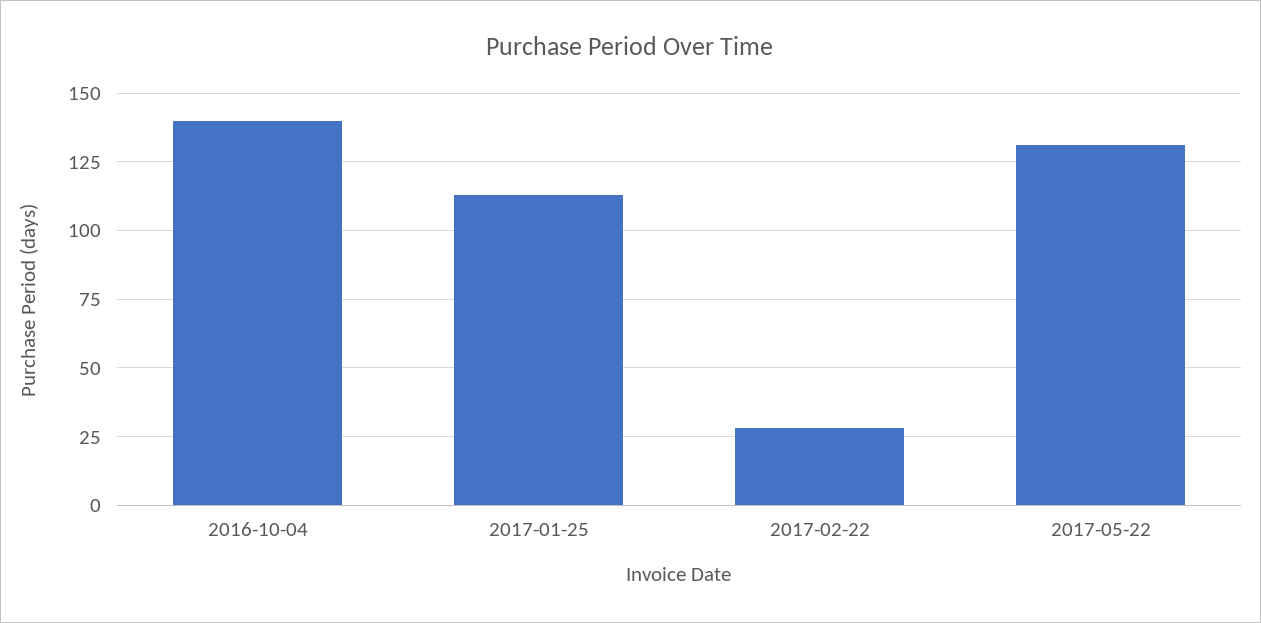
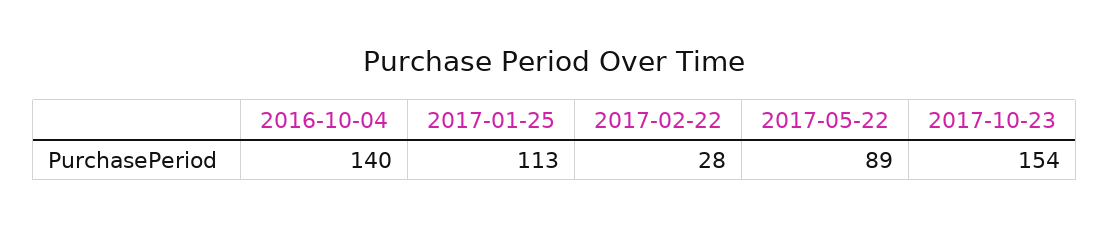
2017-05-22: 130 -> 89
2017-10-23: none -> 154

